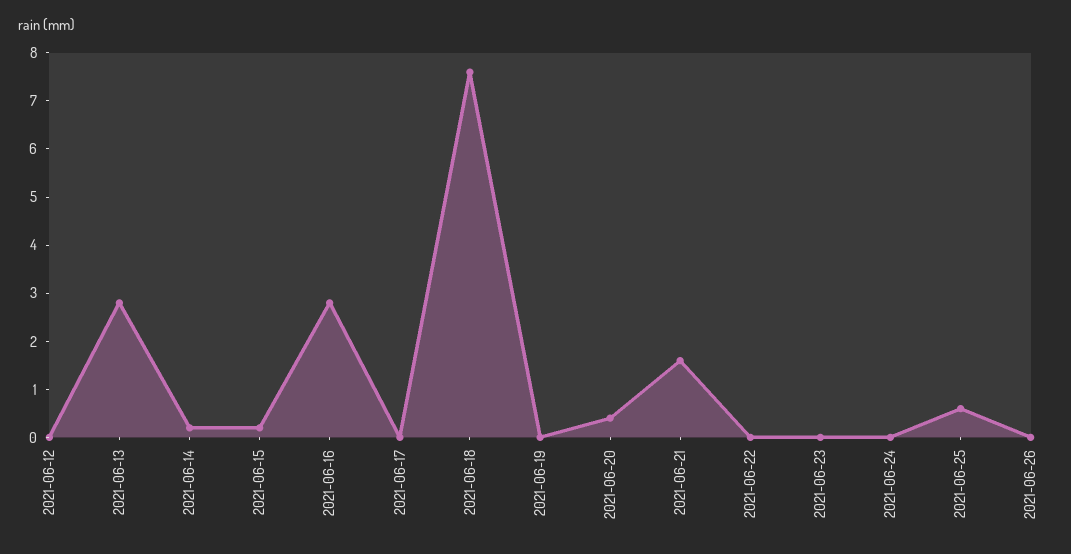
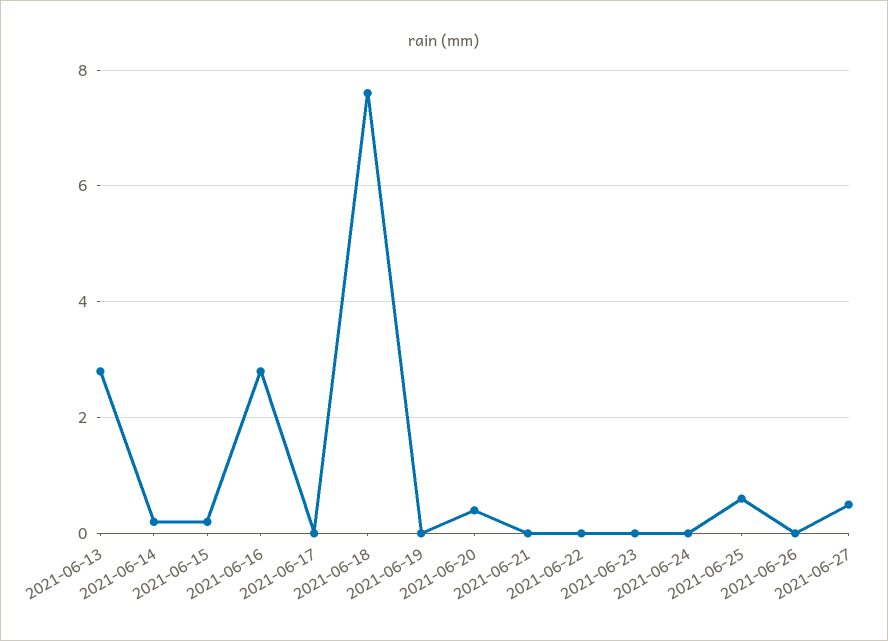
2021-06-12: 0 -> none
2021-06-21: 1.5 -> 0
2021-06-27: none -> 0.5

